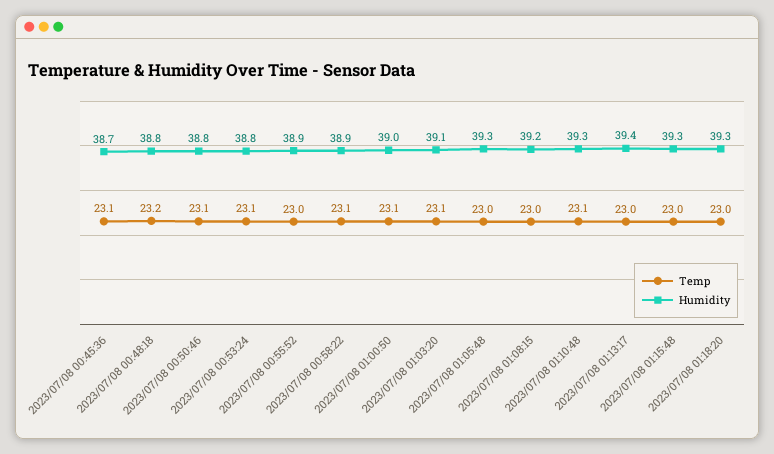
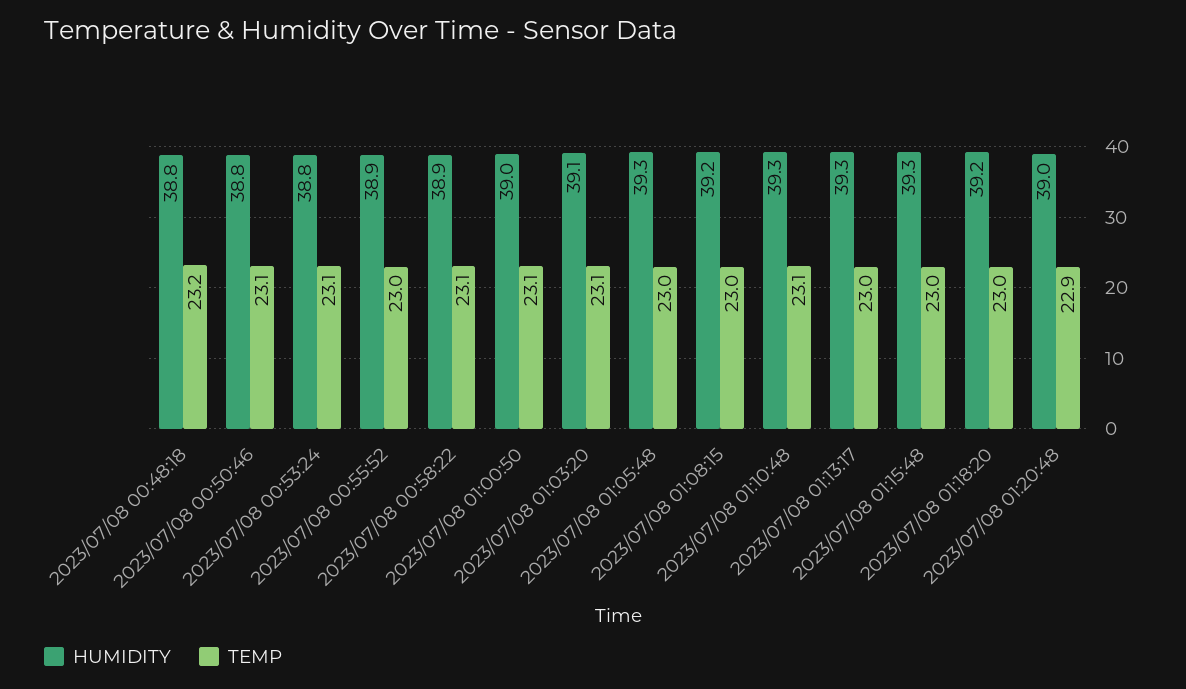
Temp, 2023/07/08 00:45:36: 23.1 -> none
Humidity, 2023/07/08 00:45:36: 38.7 -> none
Humidity, 2023/07/08 01:13:17: 39.4 -> 39.3
Humidity, 2023/07/08 01:18:20: 39.3 -> 39.2
Humidity, 2023/07/08 01:20:48: none -> 39
Temp, 2023/07/08 01:20:48: none -> 22.9

